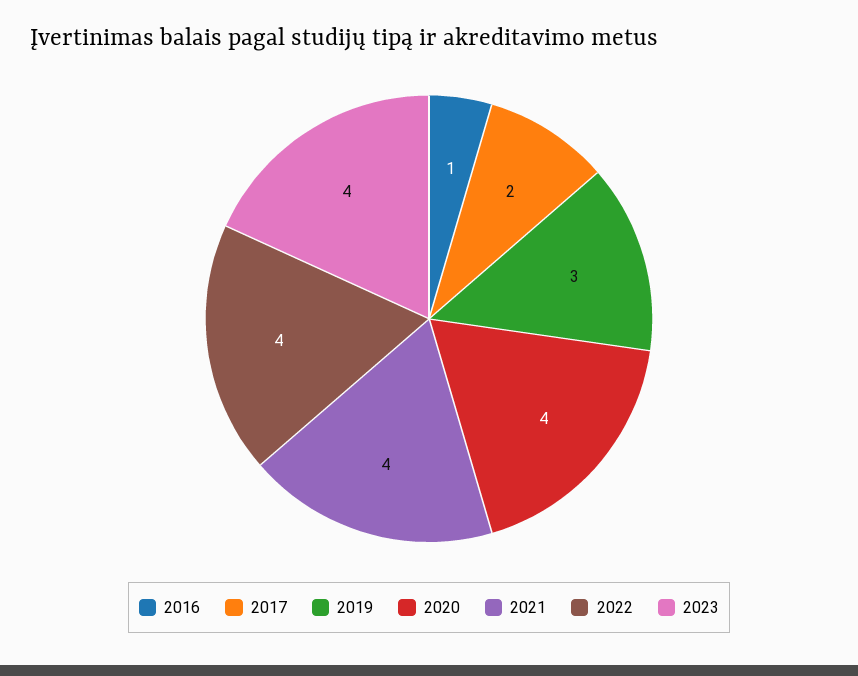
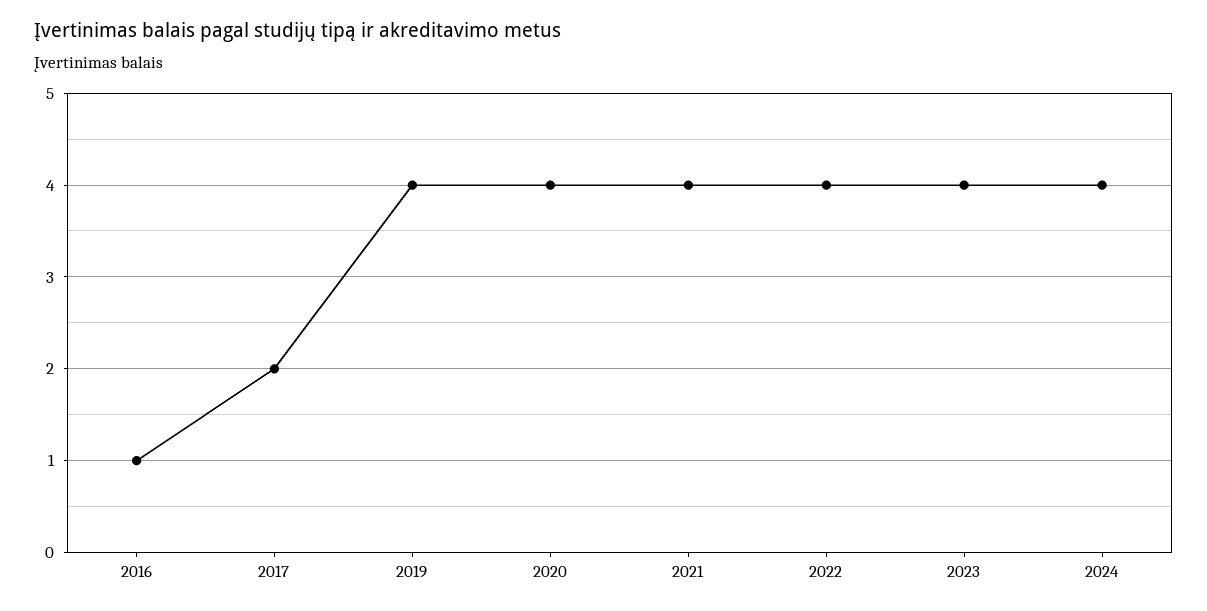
2019: 3 -> 4
2024: none -> 4

